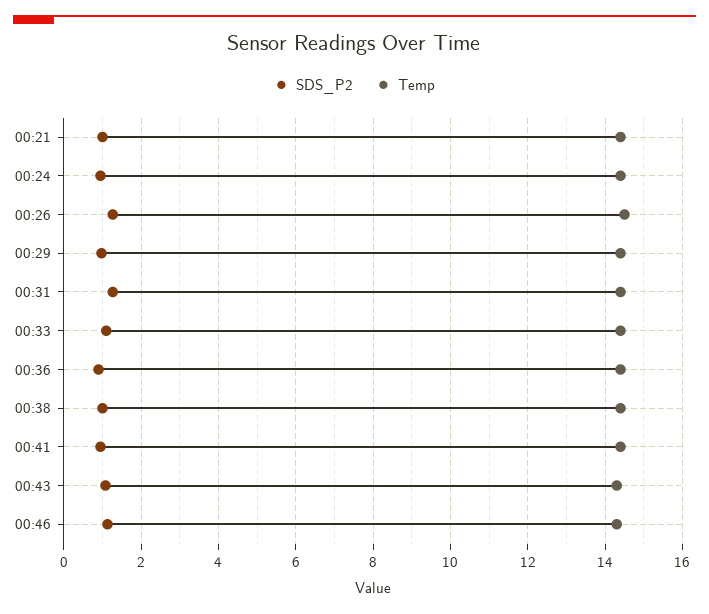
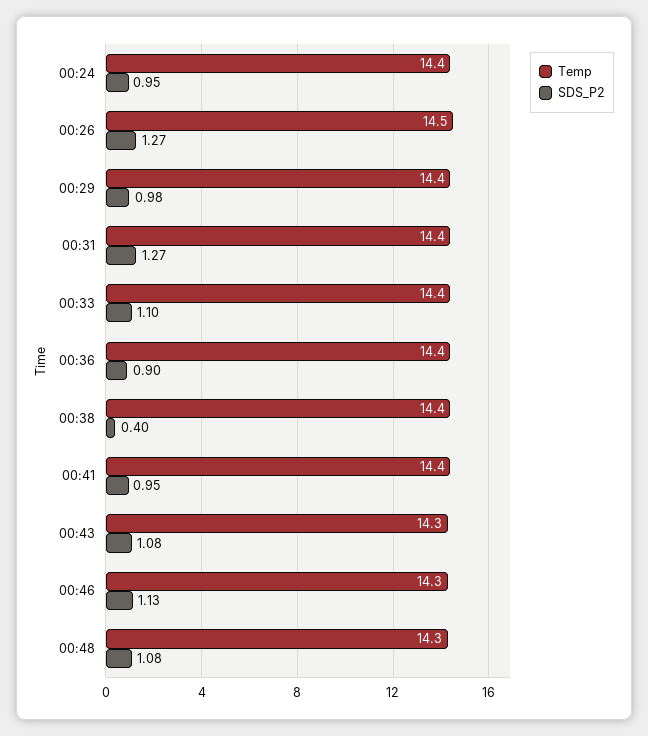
SDS_P2, 00:21: 1 -> none
Temp, 00:21: 14.4 -> none
SDS_P2, 00:38: 1 -> 0.4
Temp, 00:48: none -> 14.3
SDS_P2, 00:48: none -> 1.08

